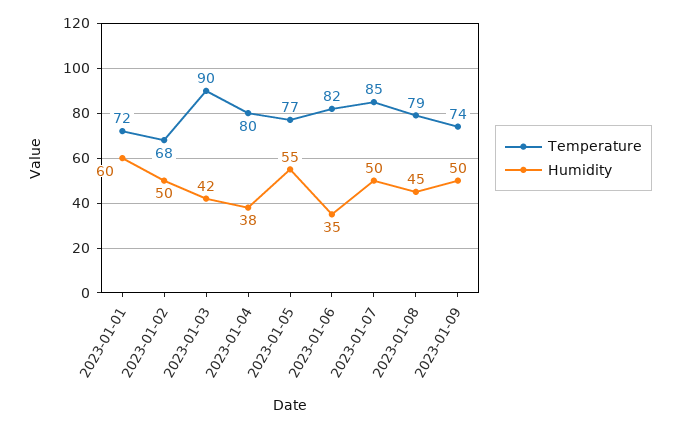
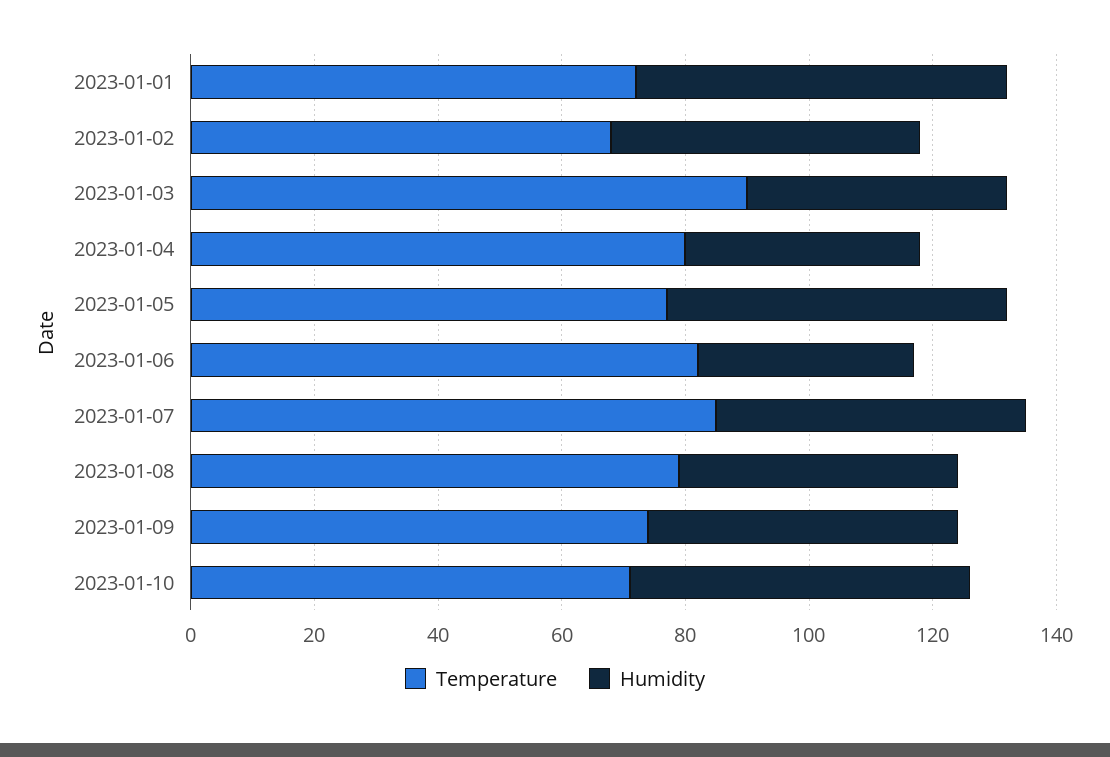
Temperature, 2023-01-10: none -> 70
Humidity, 2023-01-10: none -> 55

